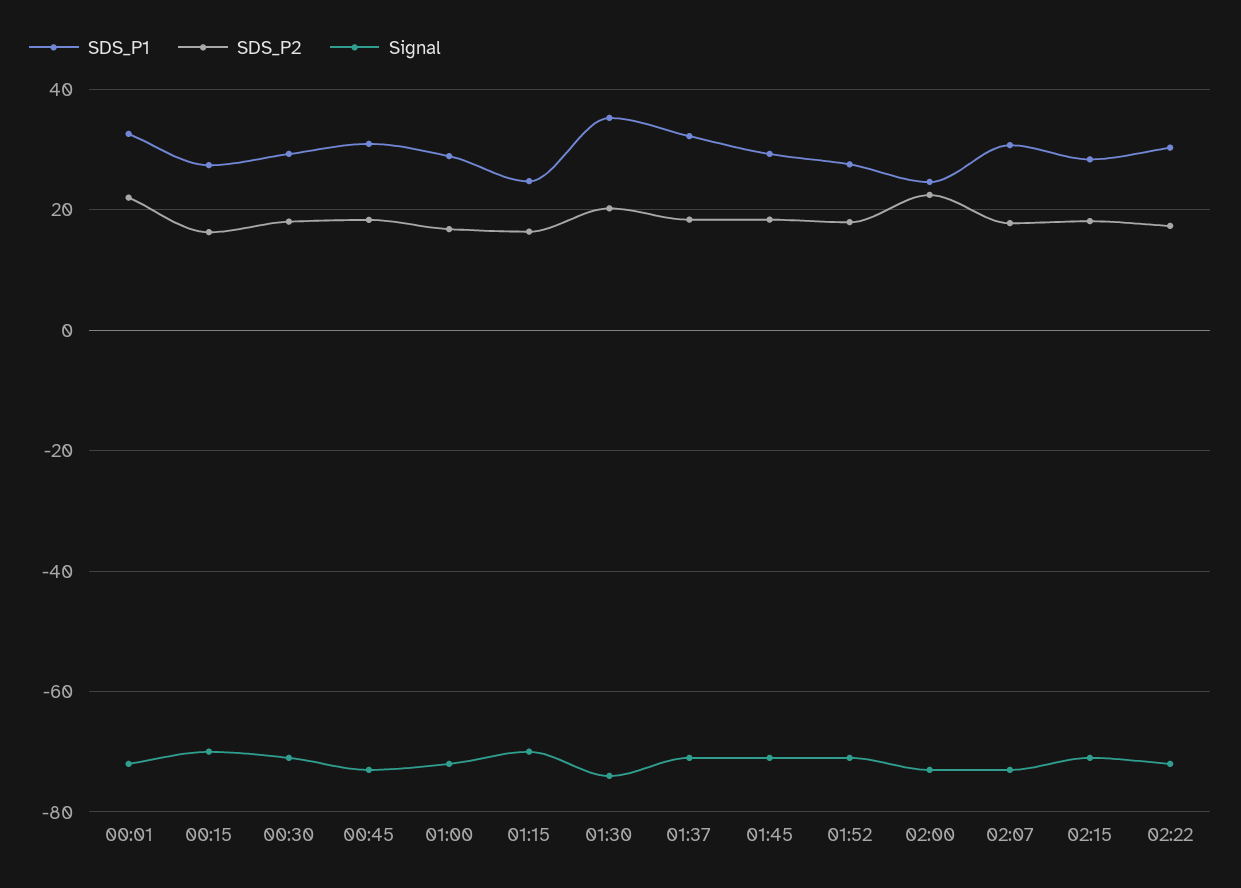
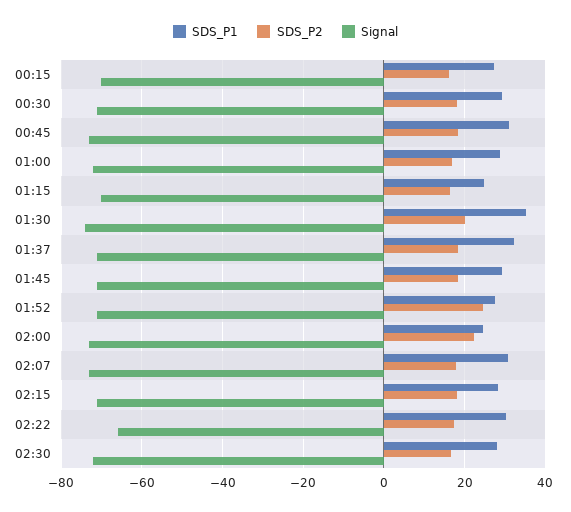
SDS_P1, 00:01: 32 -> none
SDS_P2, 00:01: 22 -> none
Signal, 00:01: -72 -> none
SDS_P2, 01:52: 18 -> 24
Signal, 02:22: -72 -> -66
SDS_P1, 02:30: none -> 28
SDS_P2, 02:30: none -> 16
Signal, 02:30: none -> -72

